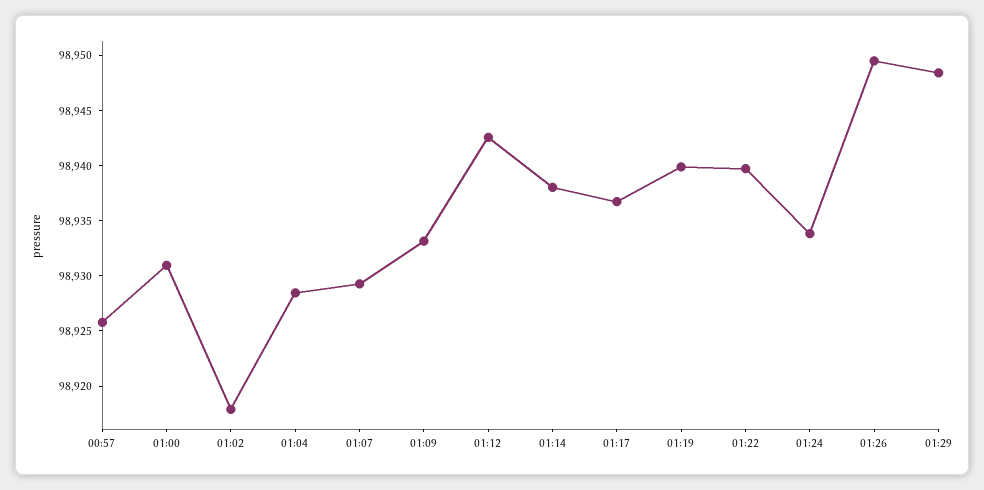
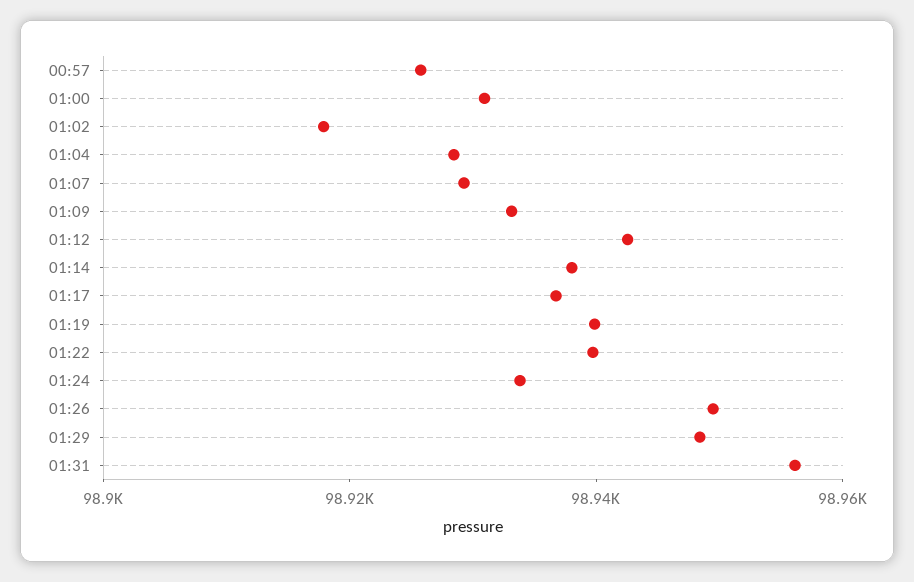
01:31: none -> 98955

